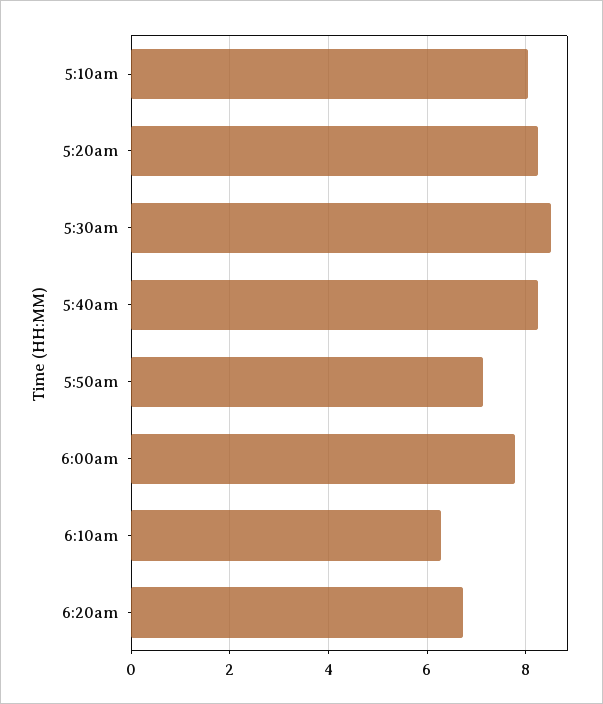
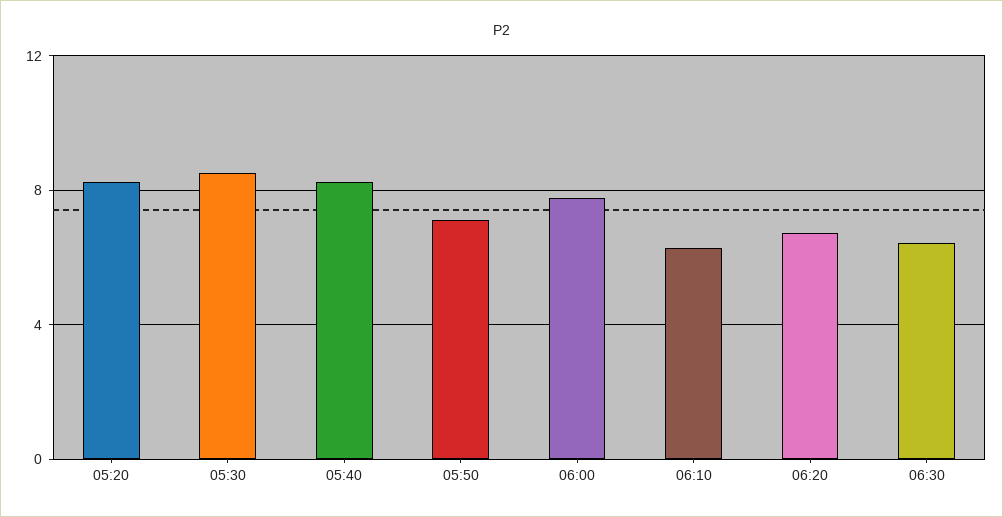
5:10am: 8 -> none
06:30: none -> 6.5

